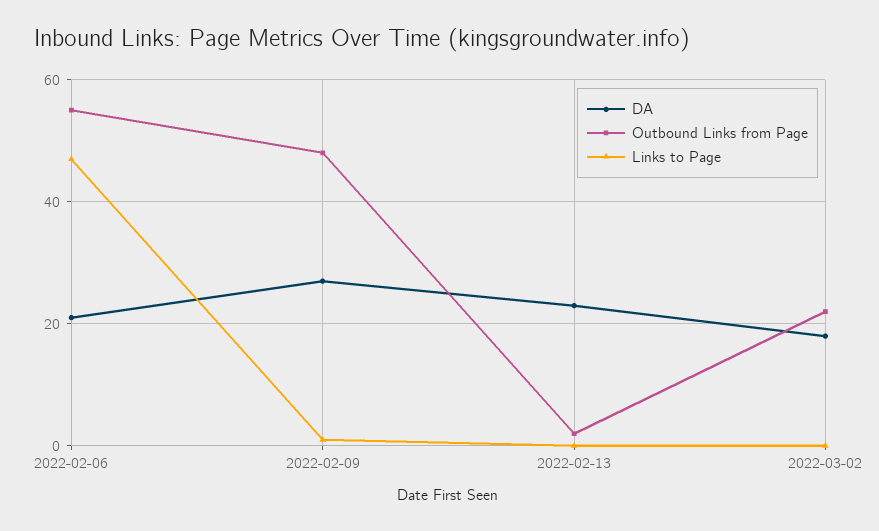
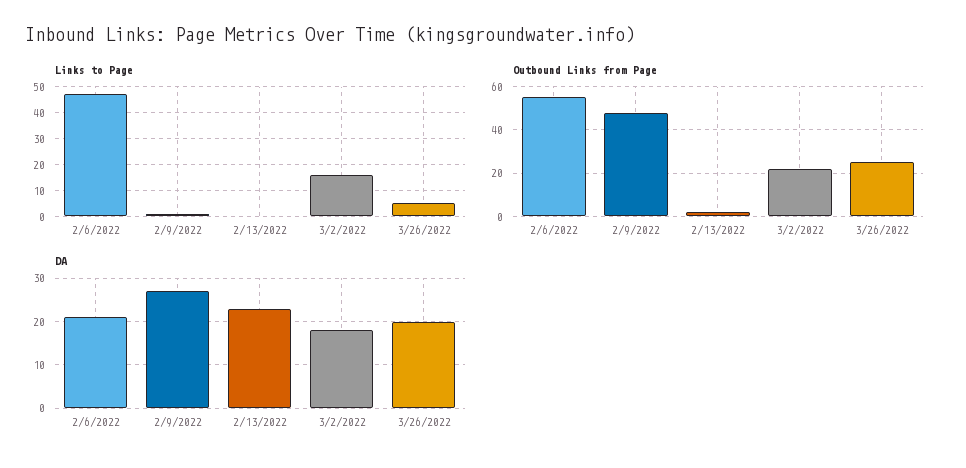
Links to Page, 2022-03-02: 0 -> 15
Links to Page, 3/26/2022: none -> 5
Outbound Links from Page, 3/26/2022: none -> 25
DA, 3/26/2022: none -> 20

